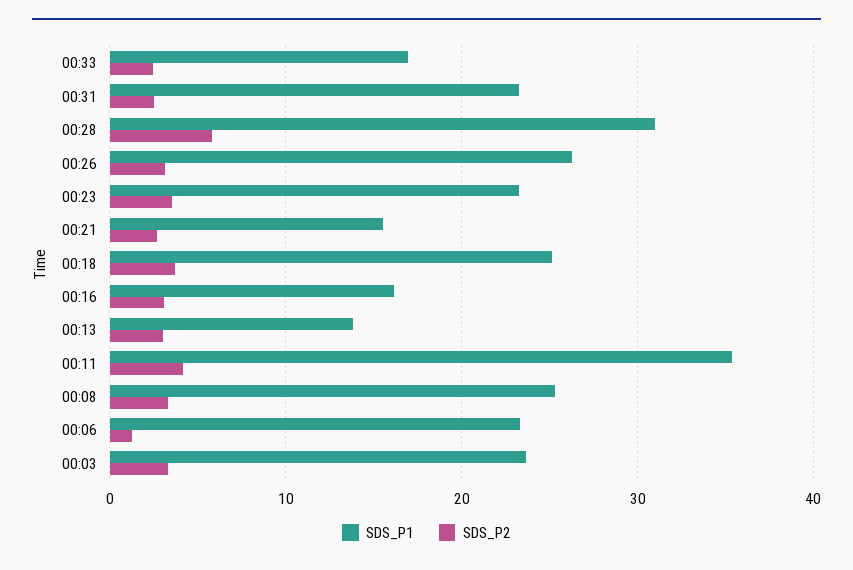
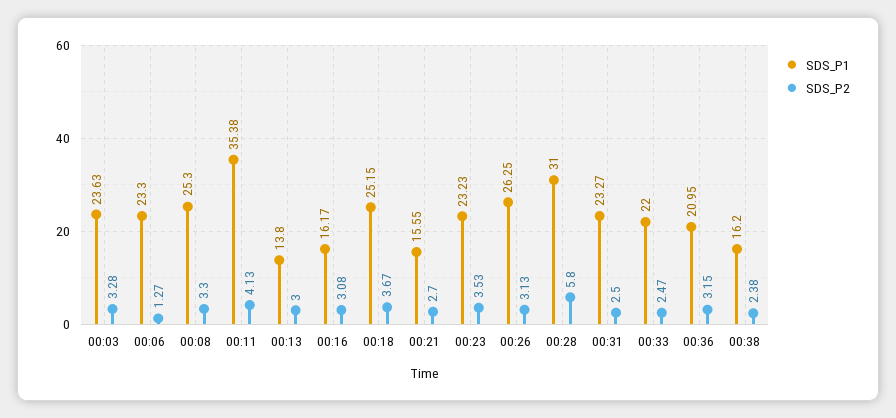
SDS_P1, 00:33: 17 -> 22
SDS_P1, 00:36: none -> 20.95
SDS_P2, 00:36: none -> 3.15
SDS_P1, 00:38: none -> 16.2
SDS_P2, 00:38: none -> 2.38

